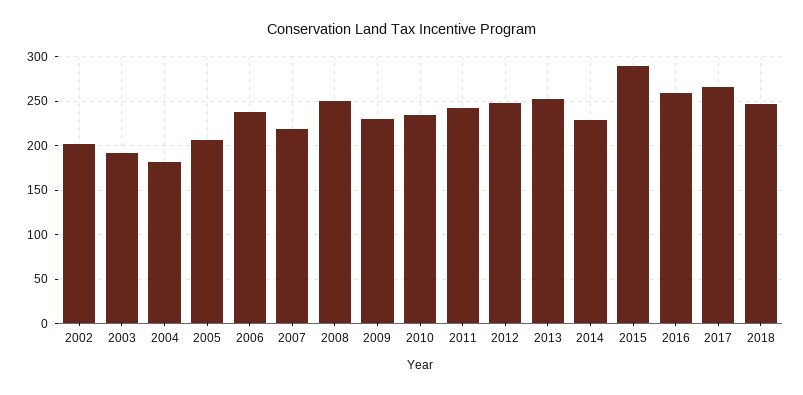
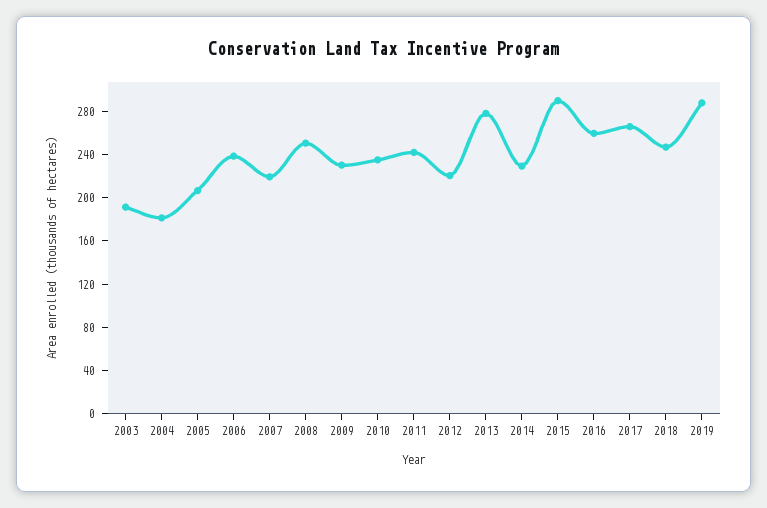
2002: 200 -> none
2012: 250 -> 220
2013: 250 -> 280
2019: none -> 290

